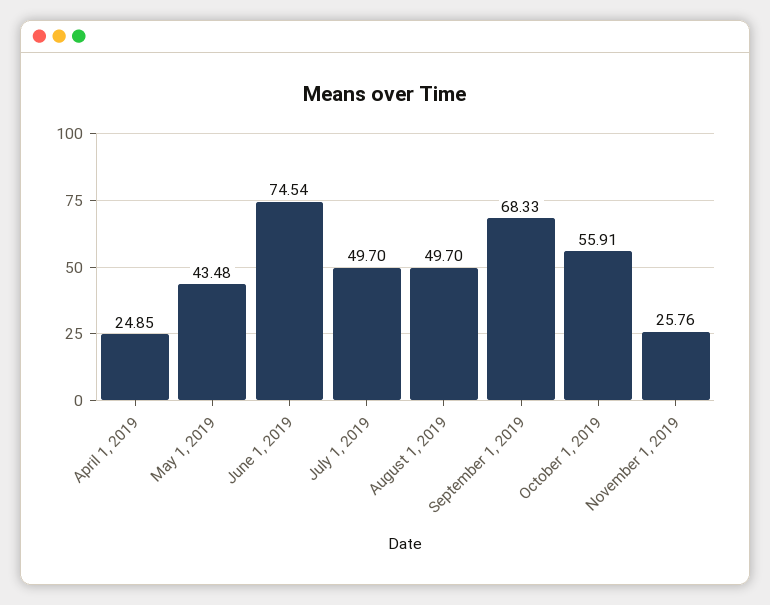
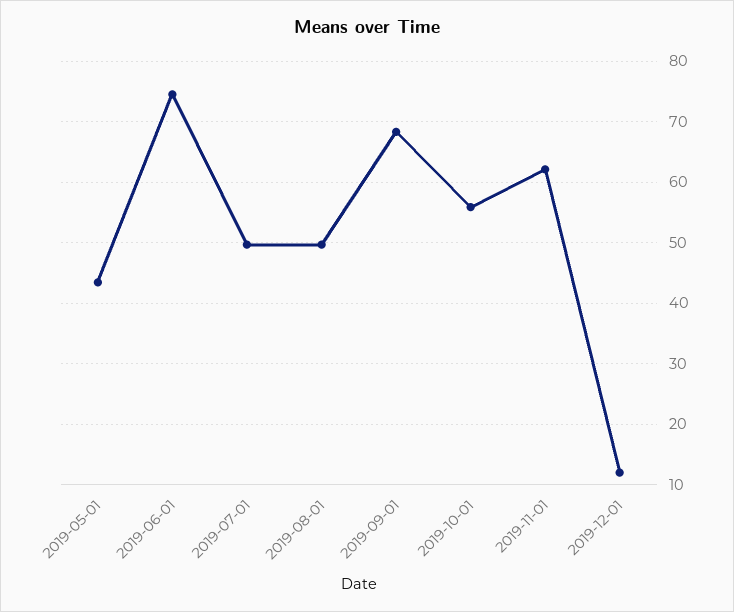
April 1, 2019: 24.85 -> none
November 1, 2019: 25.76 -> 62
2019-12-01: none -> 12

